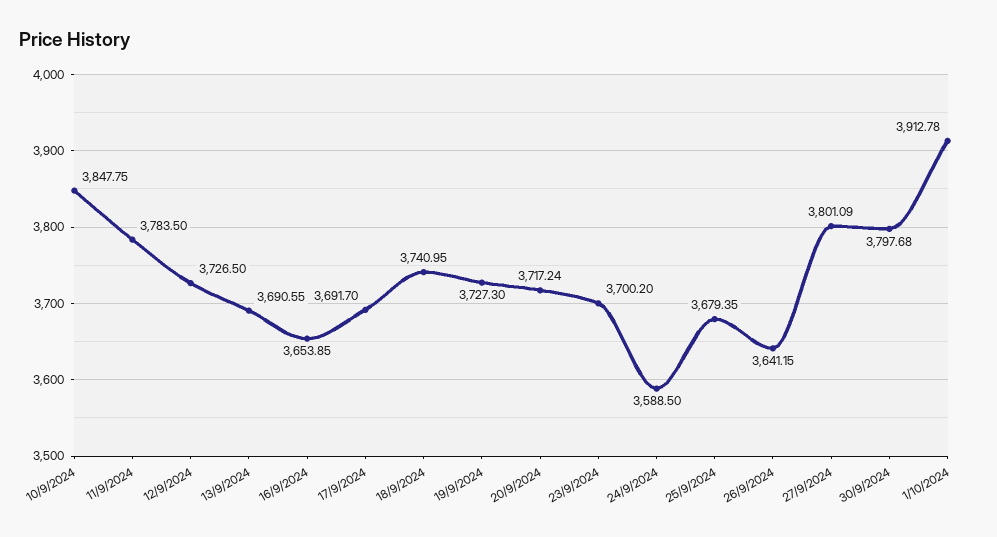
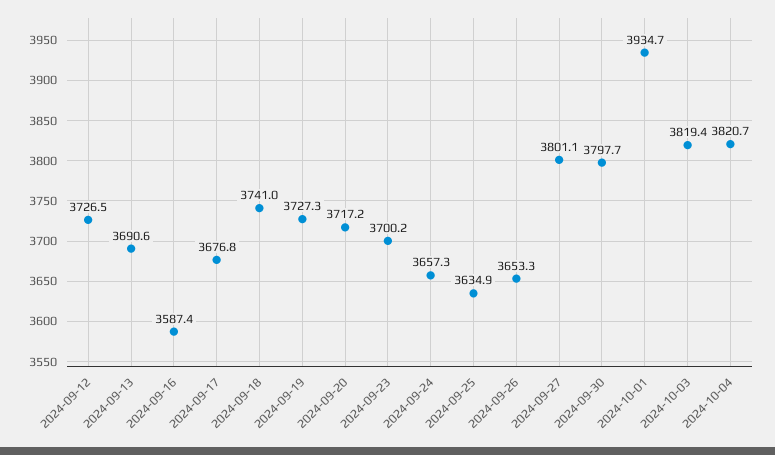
10/9/2024: 3847.75 -> none
11/9/2024: 3783.5 -> none
16/9/2024: 3653.85 -> 3587.4
17/9/2024: 3691.7 -> 3676.8
24/9/2024: 3588.5 -> 3657.3
25/9/2024: 3679.35 -> 3634.9
26/9/2024: 3641.15 -> 3653.3
1/10/2024: 3912.78 -> 3934.7
2024-10-03: none -> 3819.4
2024-10-04: none -> 3820.7

